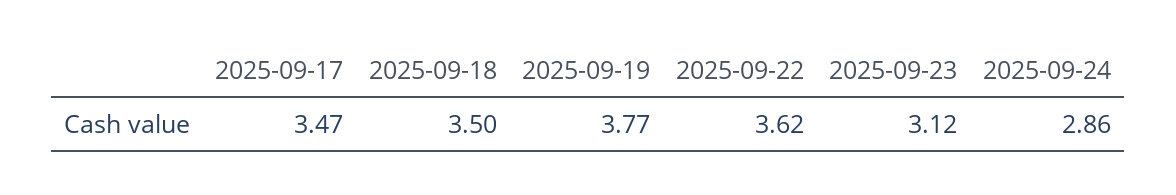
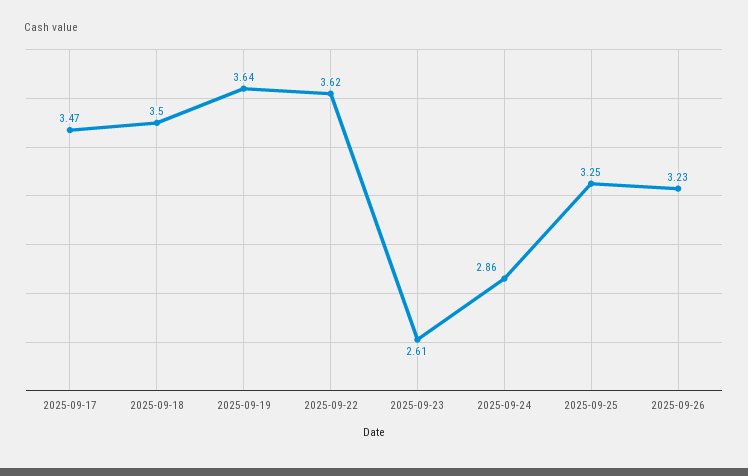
2025-09-19: 3.77 -> 3.64
2025-09-23: 3.12 -> 2.61
2025-09-25: none -> 3.25
2025-09-26: none -> 3.23

